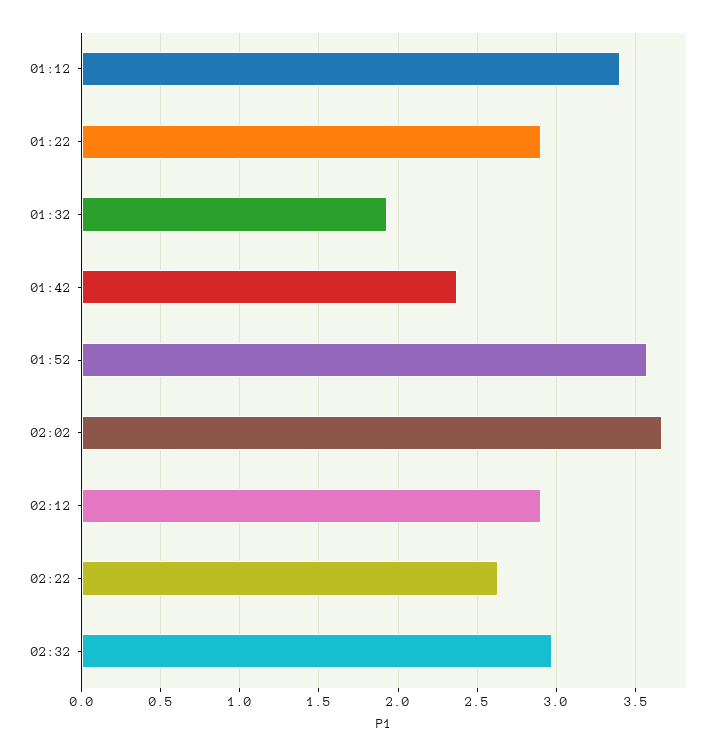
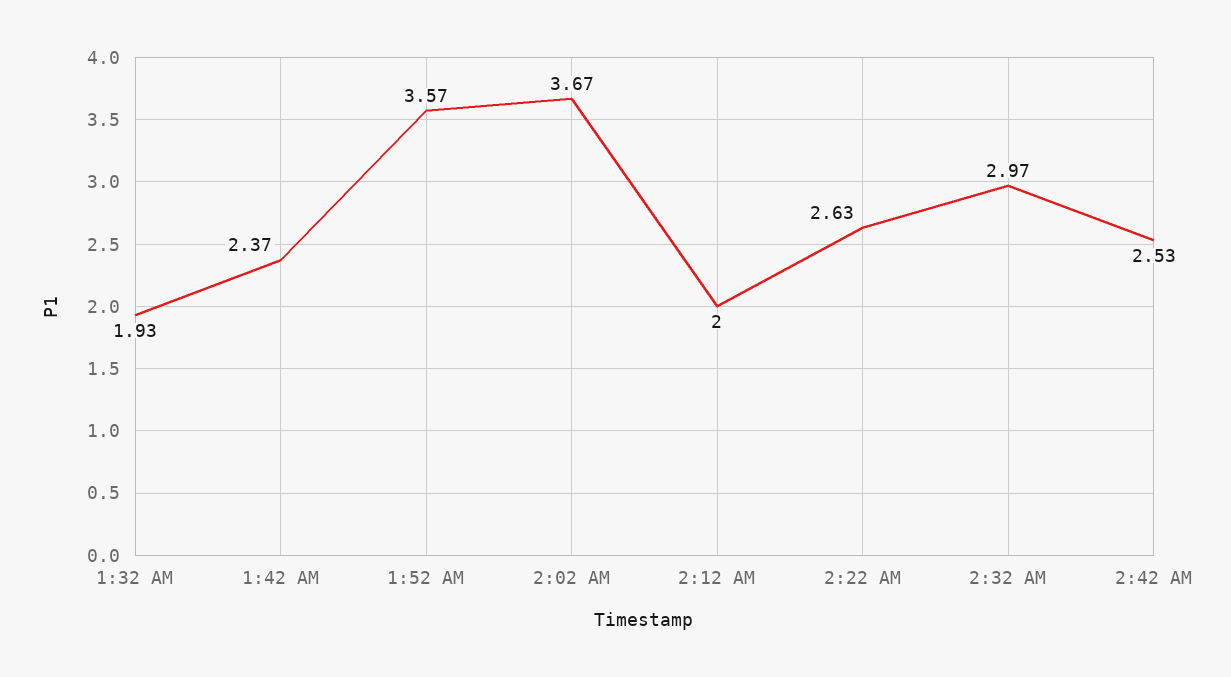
01:12: 3.4 -> none
01:22: 2.9 -> none
02:12: 2.9 -> 2
2:42 AM: none -> 2.53

